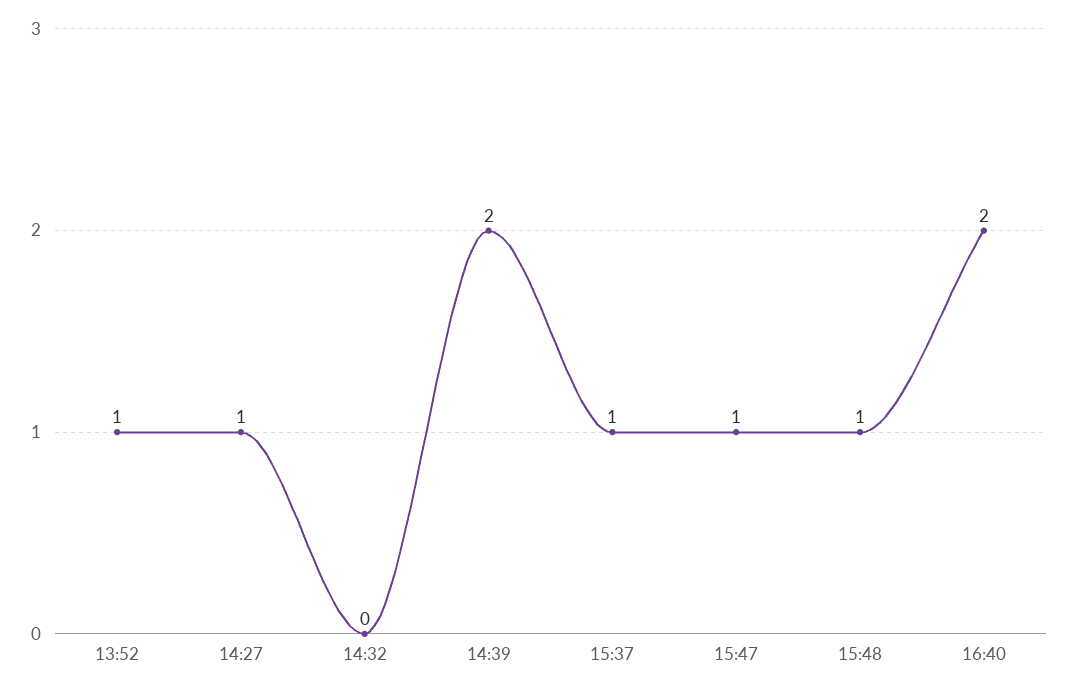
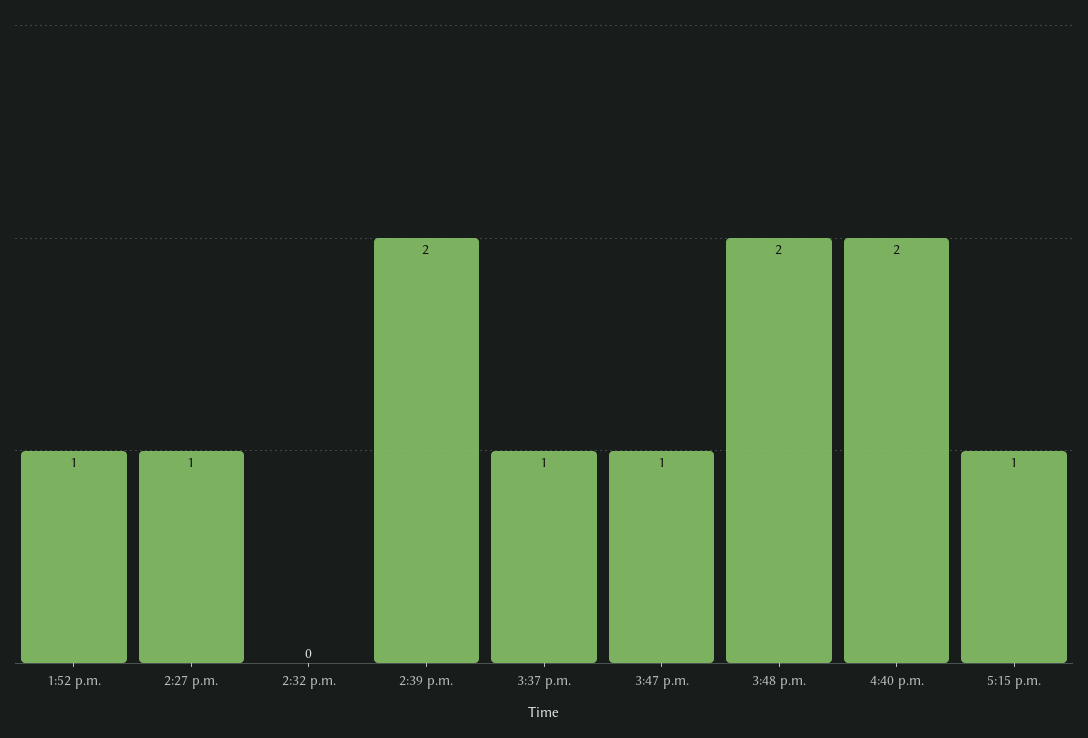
15:48: 1 -> 2
5:15 p.m.: none -> 1

